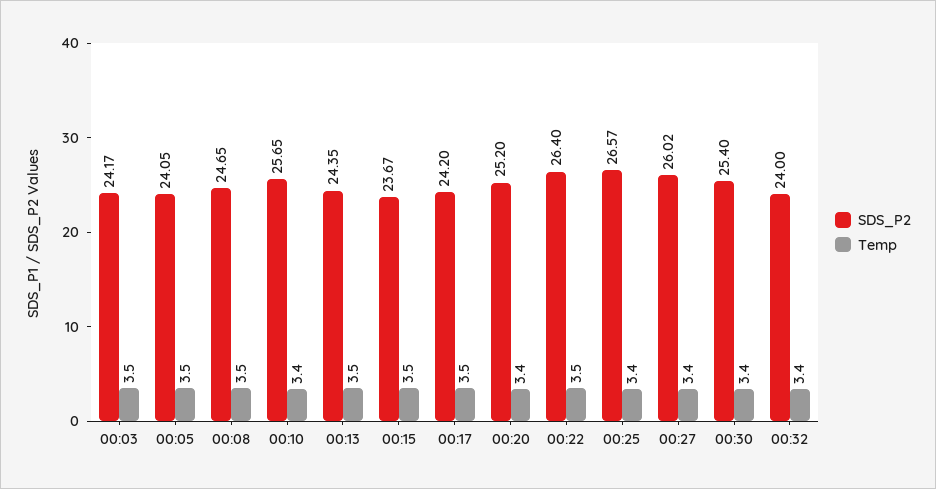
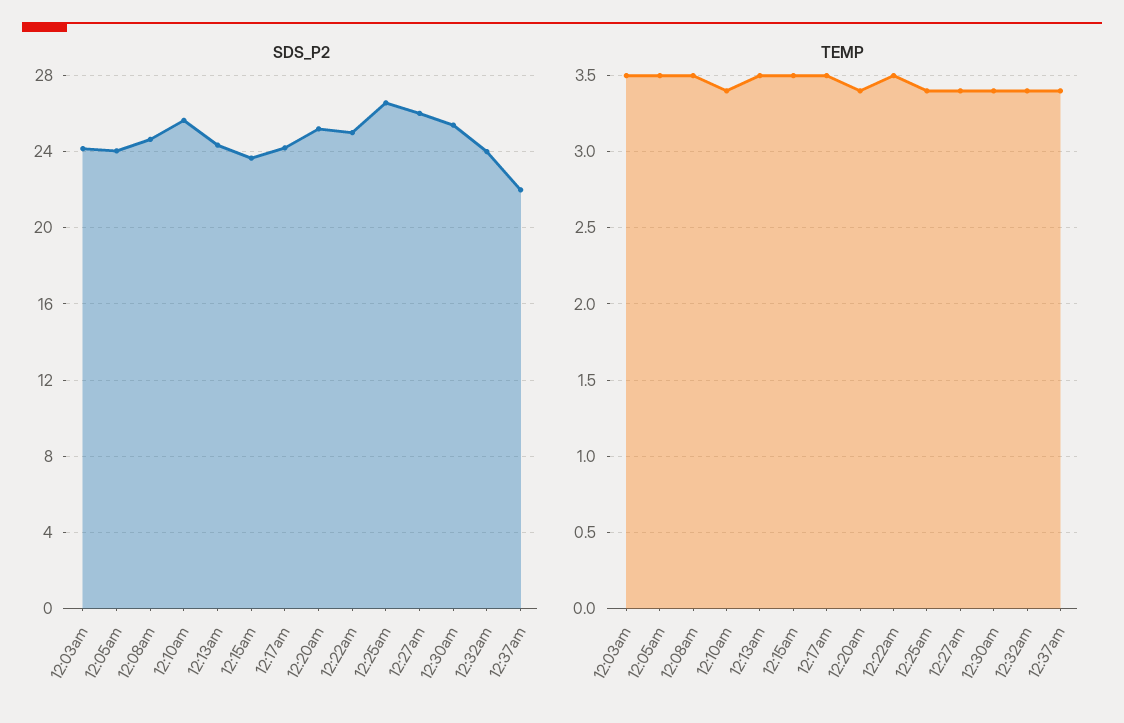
SDS_P2, 00:22: 26.4 -> 25
SDS_P2, 12:37am: none -> 22
Temp, 12:37am: none -> 3.4

